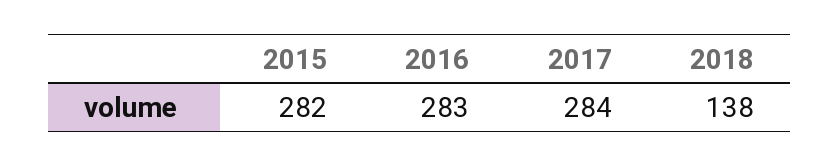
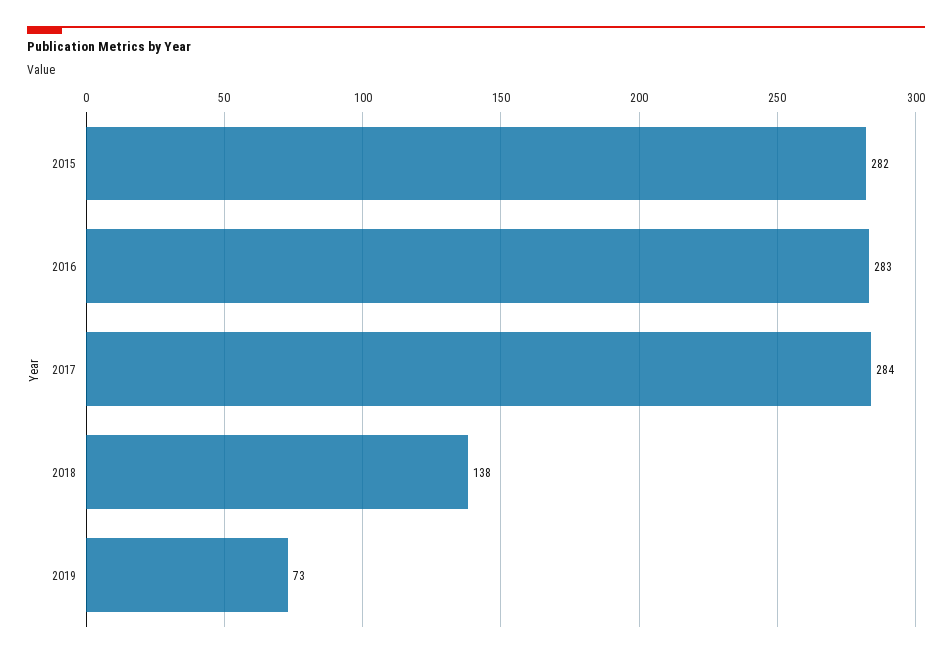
2019: none -> 73

